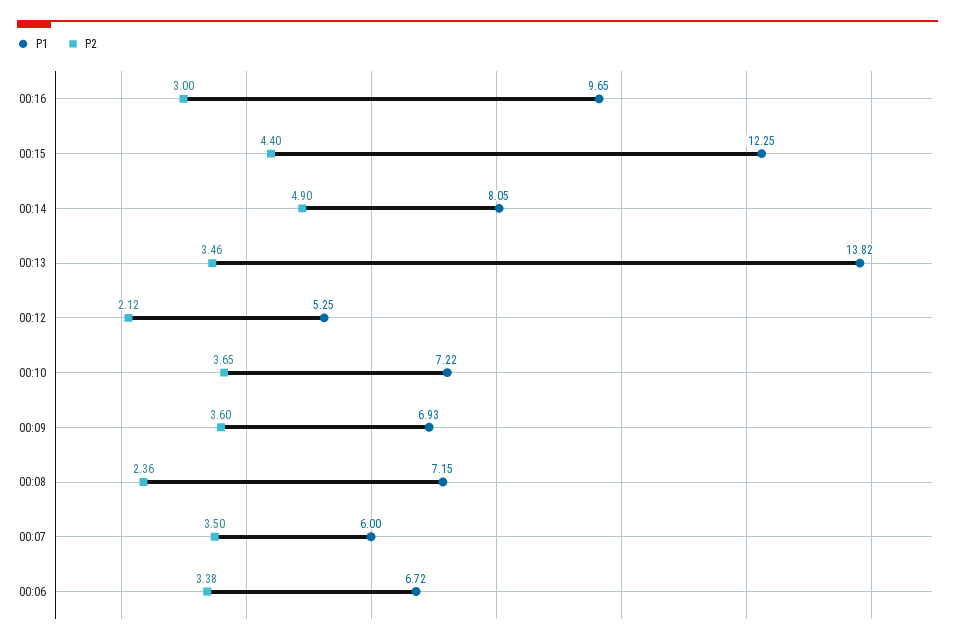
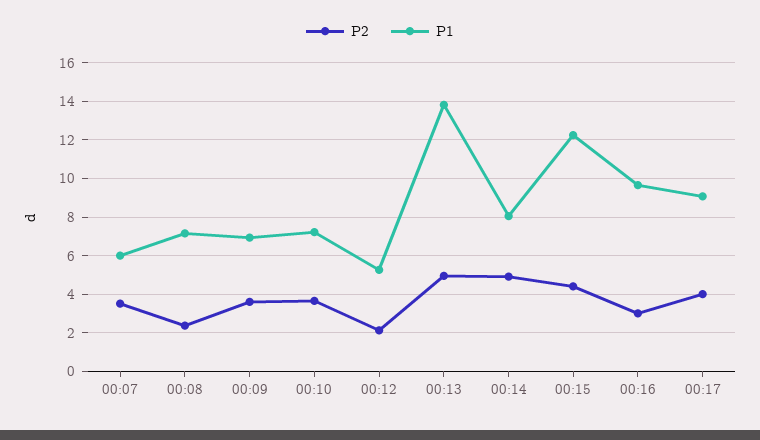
P2, 00:13: 3.46 -> 5
P1, 00:06: 6.72 -> none
P2, 00:06: 3.38 -> none
P2, 00:17: none -> 4
P1, 00:17: none -> 9

